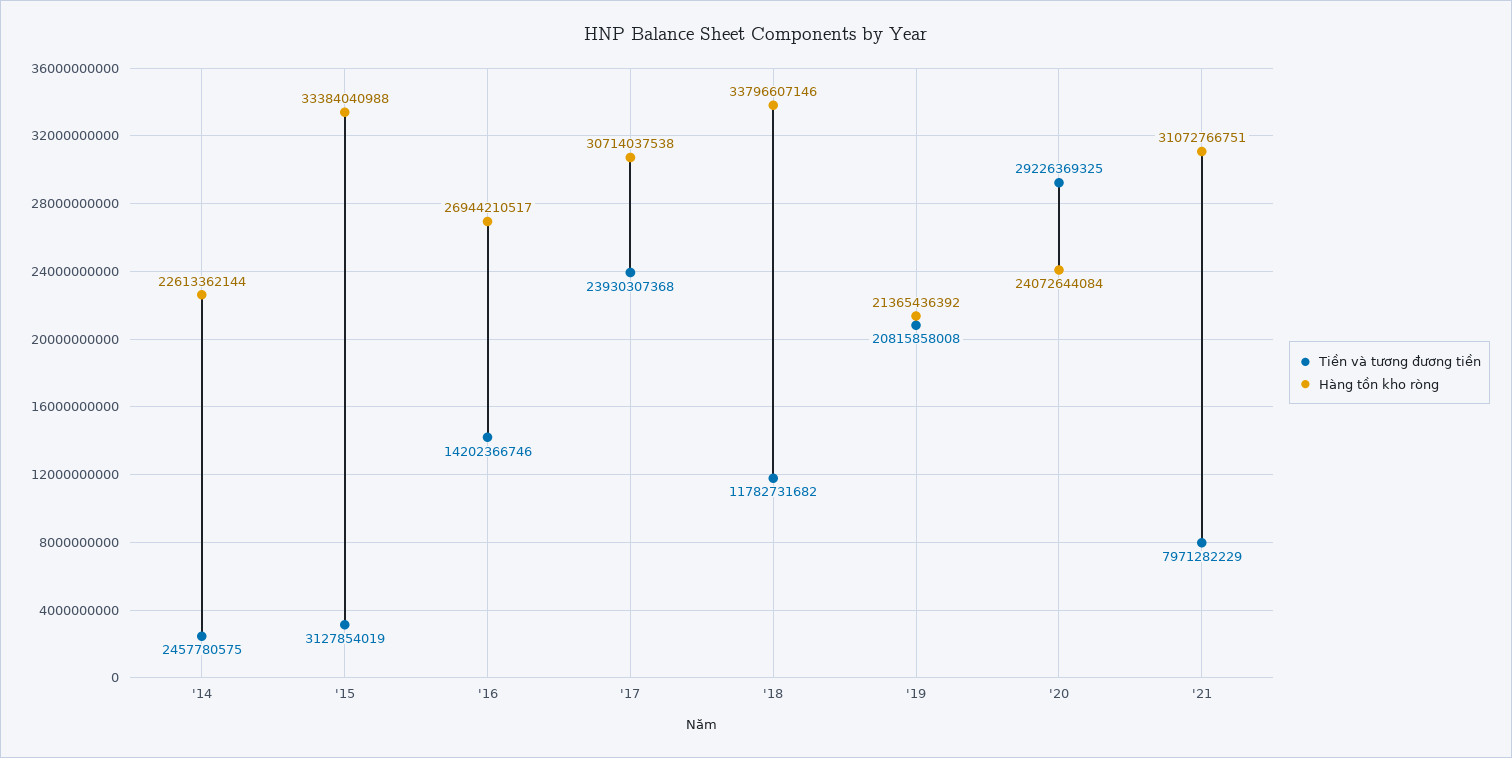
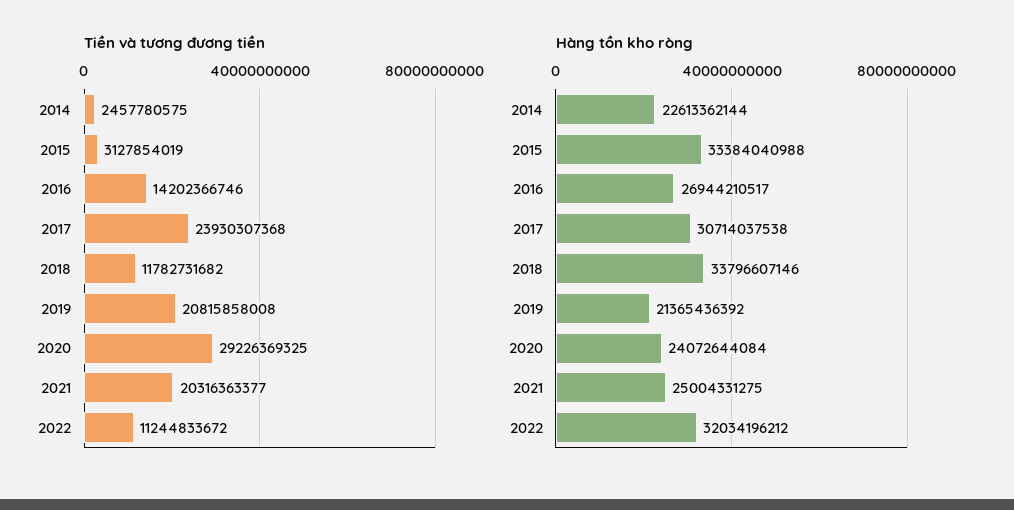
Tiền và tương đương tiền, '21: 7971282229 -> 20316363377
Hàng tồn kho ròng, '21: 31072766751 -> 25004331275
Tiền và tương đương tiền, 2022: none -> 11244833672
Hàng tồn kho ròng, 2022: none -> 32034196212

